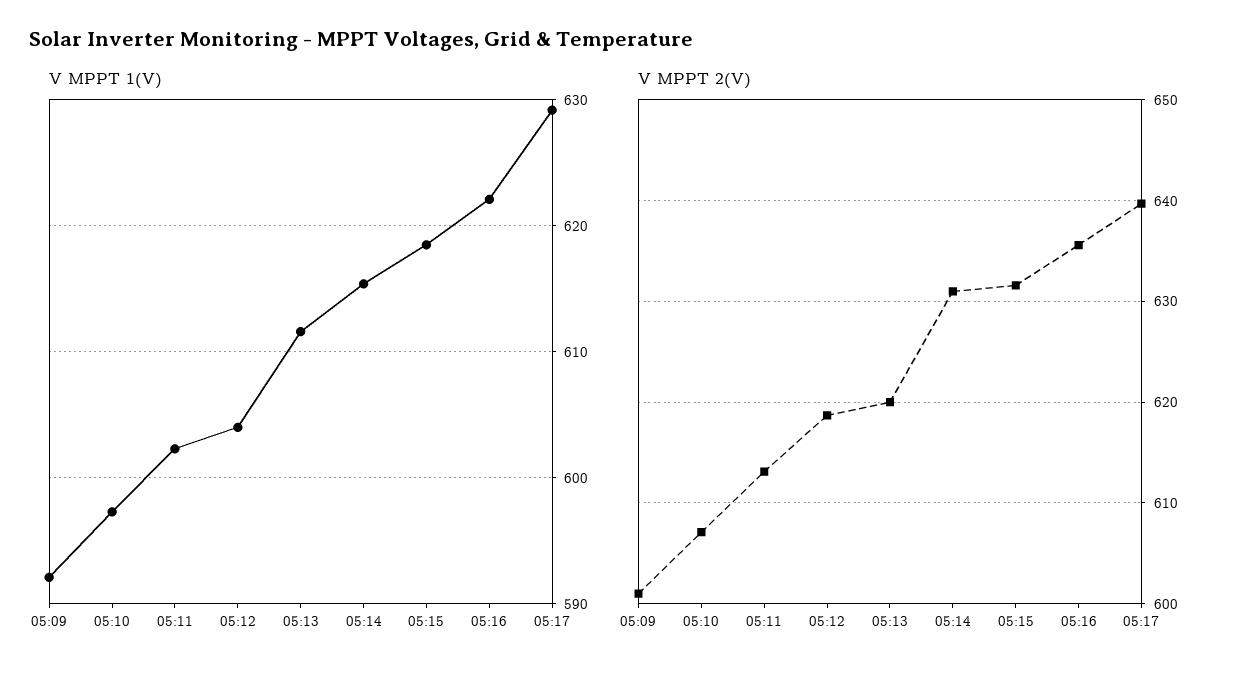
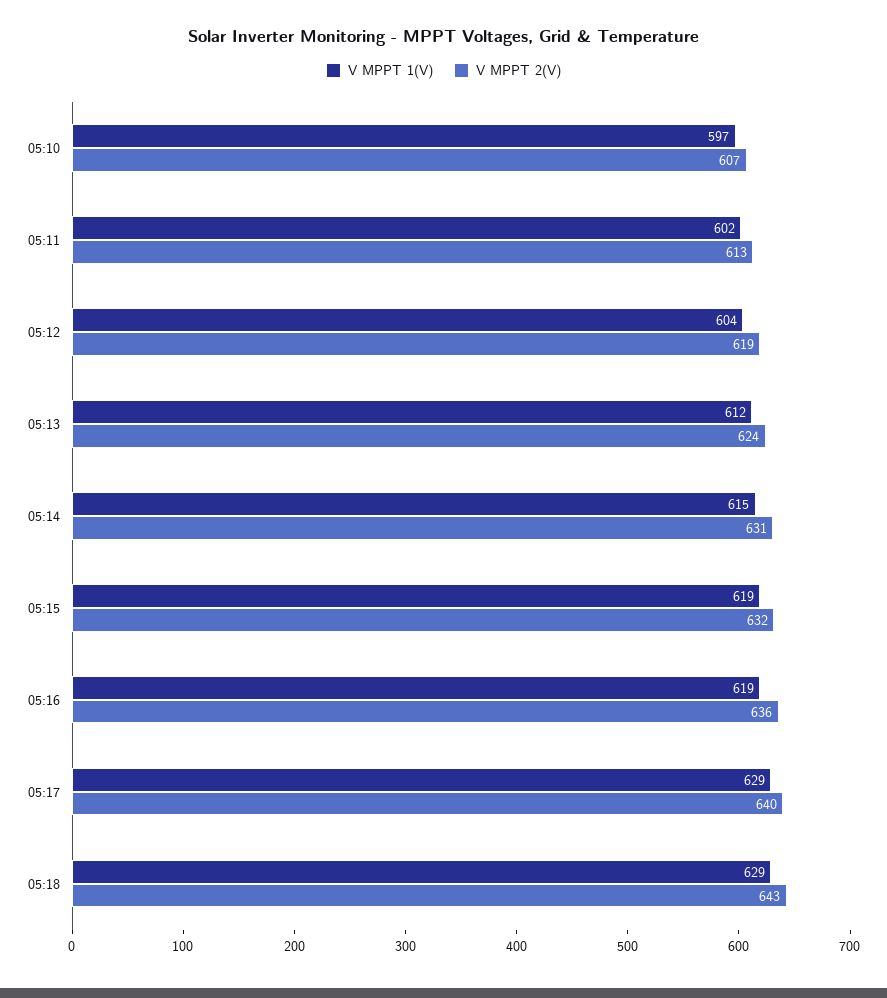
V MPPT 1(V), 05:09: 592 -> none
V MPPT 1(V), 05:16: 622 -> 619
V MPPT 2(V), 05:09: 601 -> none
V MPPT 2(V), 05:13: 620 -> 624
V MPPT 1(V), 05:18: none -> 629
V MPPT 2(V), 05:18: none -> 643

